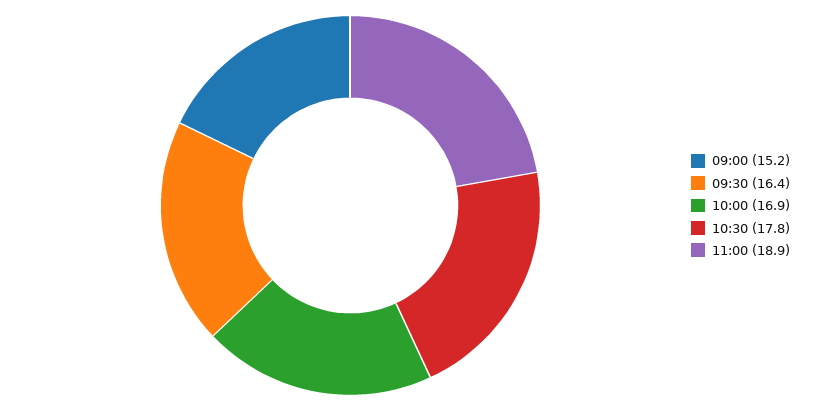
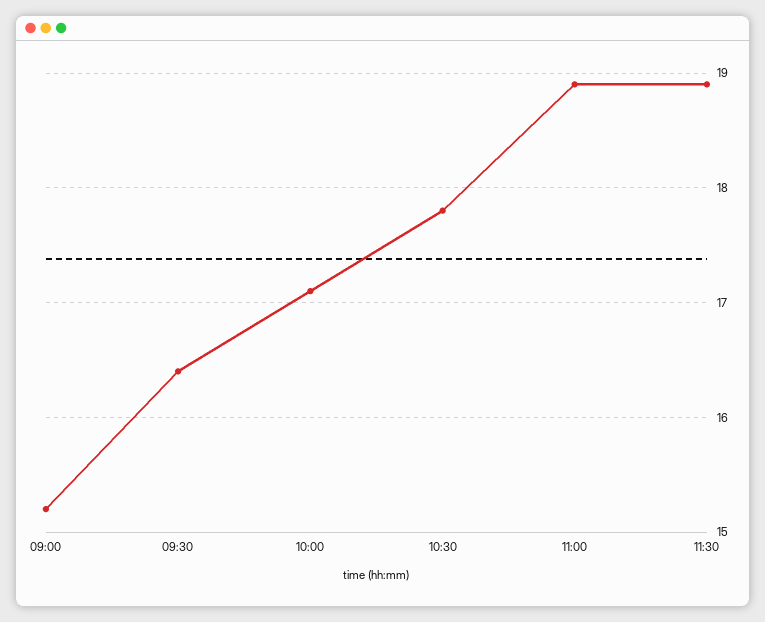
10:00: 16.9 -> 17.1
11:30: none -> 18.9

